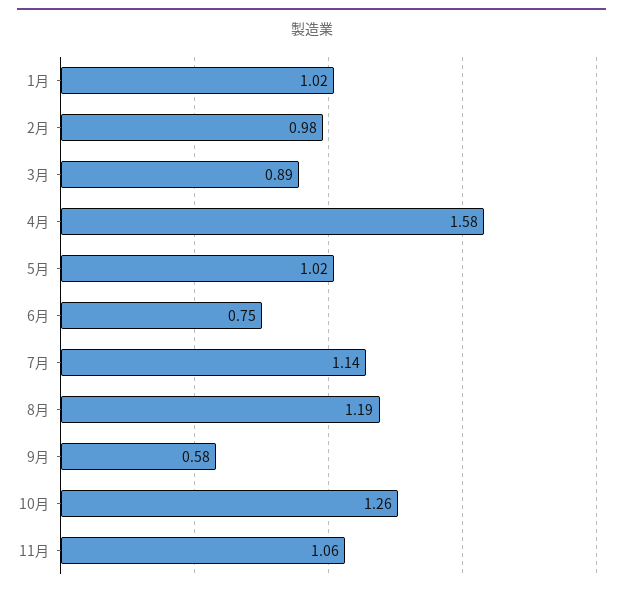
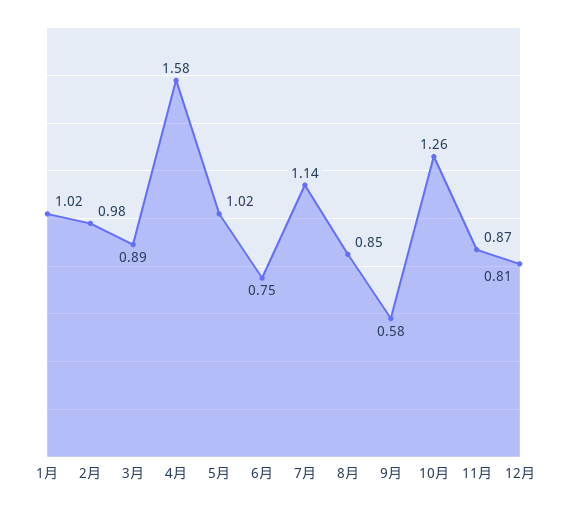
8月: 1.19 -> 0.85
11月: 1.06 -> 0.87
12月: none -> 0.81

